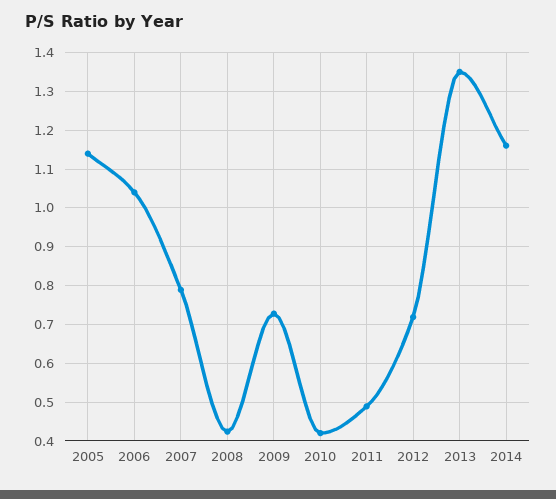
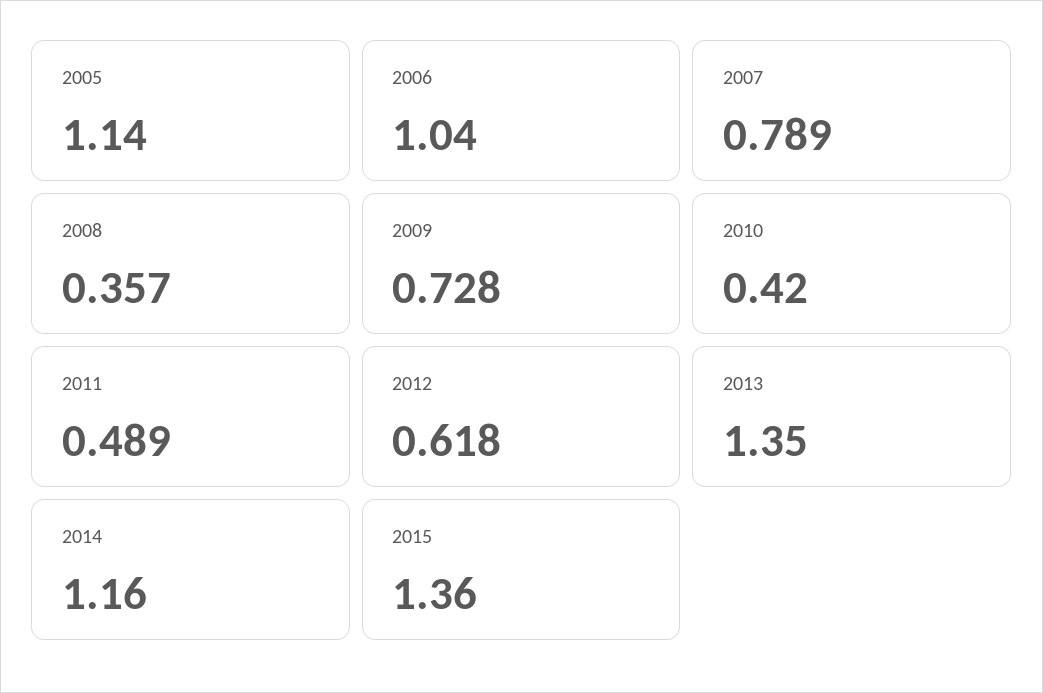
2008: 0.42 -> 0.357
2012: 0.72 -> 0.618
2015: none -> 1.36

